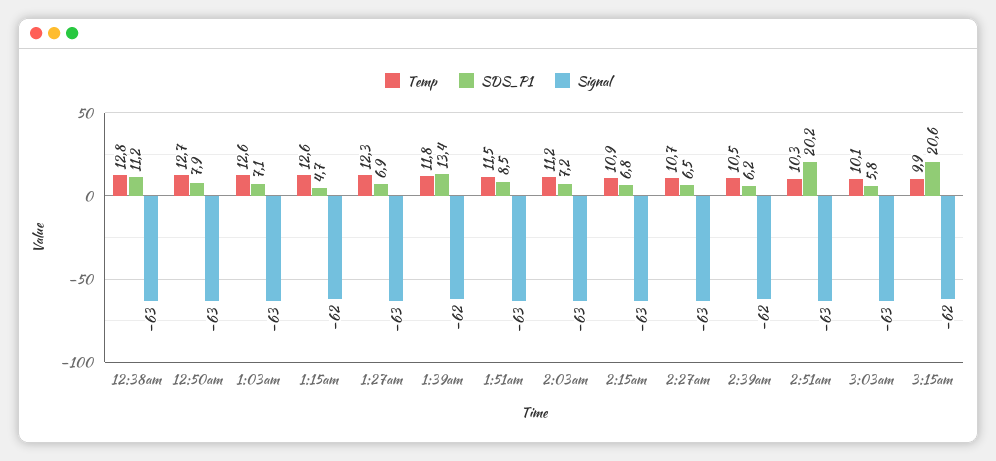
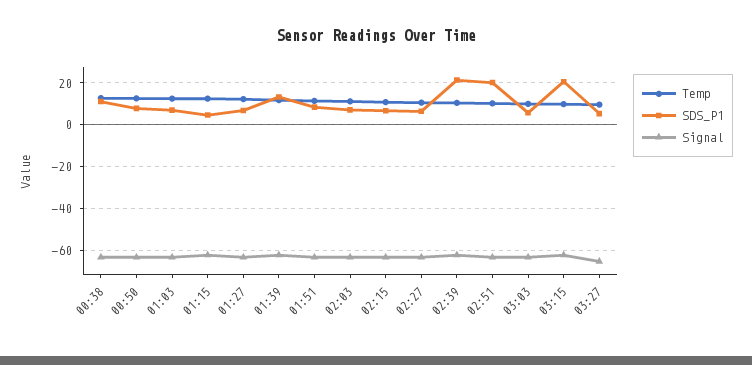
SDS_P1, 2:39am: 6.2 -> 20
Temp, 03:27: none -> 10
SDS_P1, 03:27: none -> 5
Signal, 03:27: none -> -65

